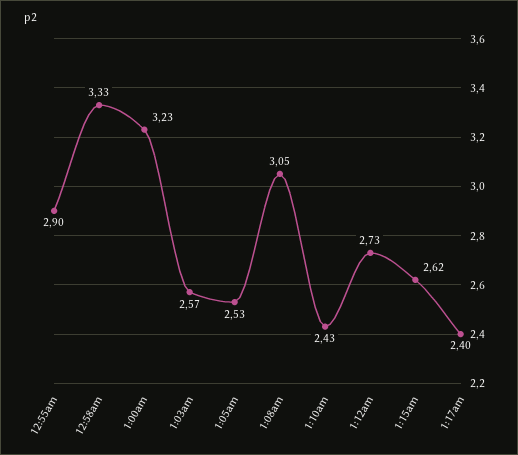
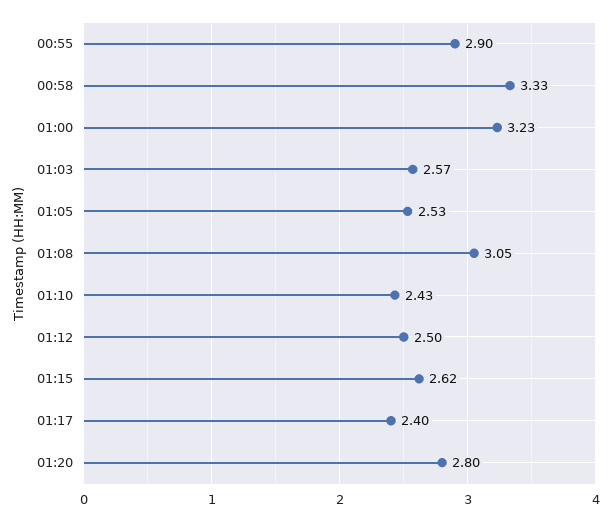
1:12am: 2.73 -> 2.5
01:20: none -> 2.8

